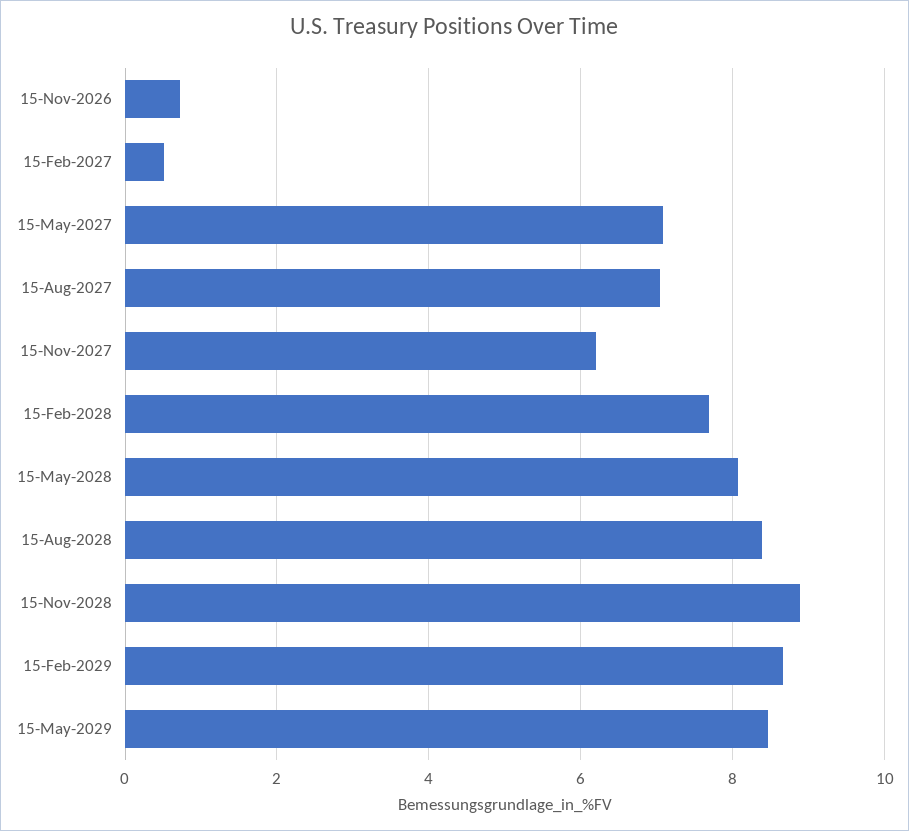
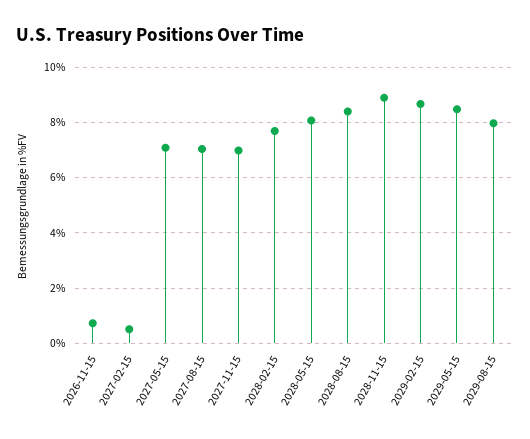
15-Nov-2027: 6.2 -> 7
2029-08-15: none -> 8

